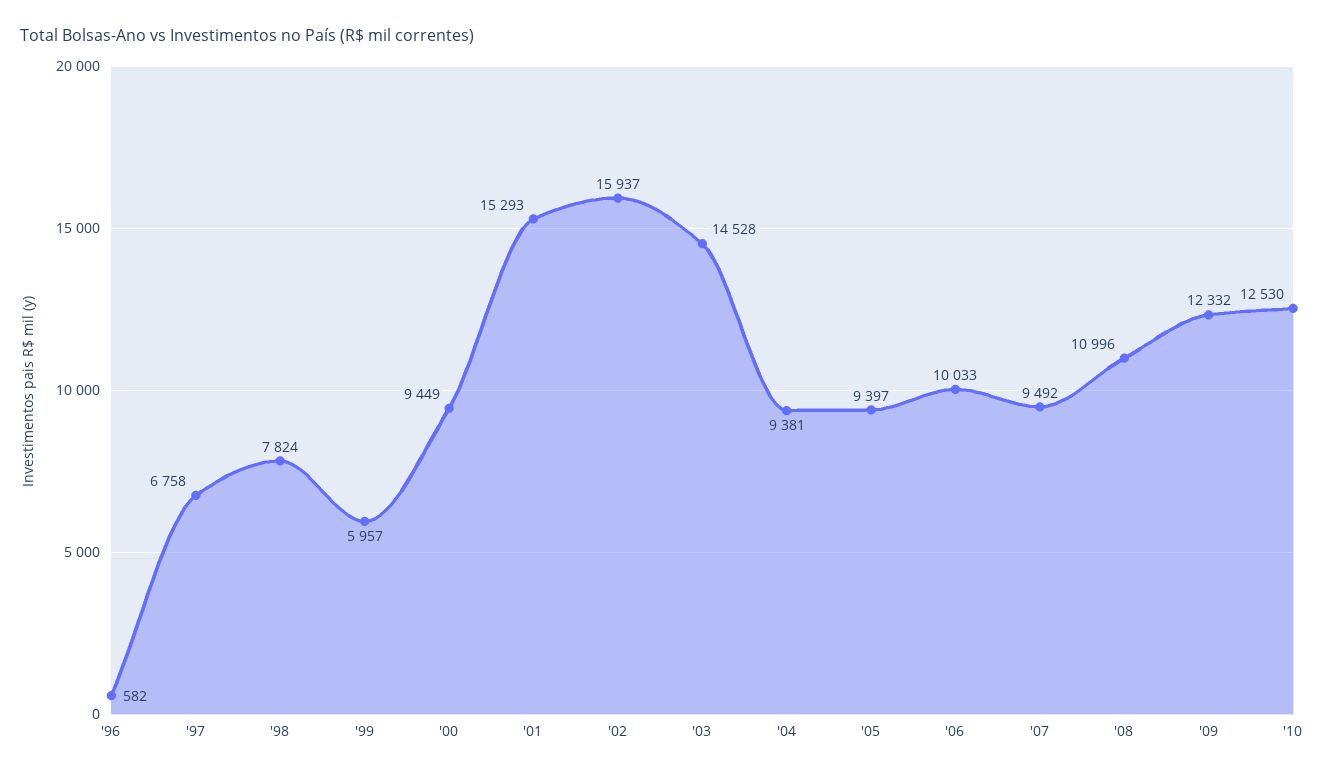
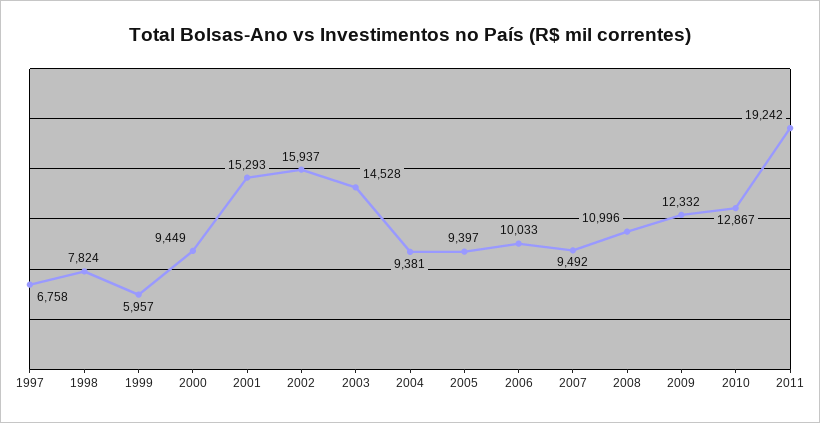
'96: 582 -> none
'10: 12530 -> 12867
2011: none -> 19242

